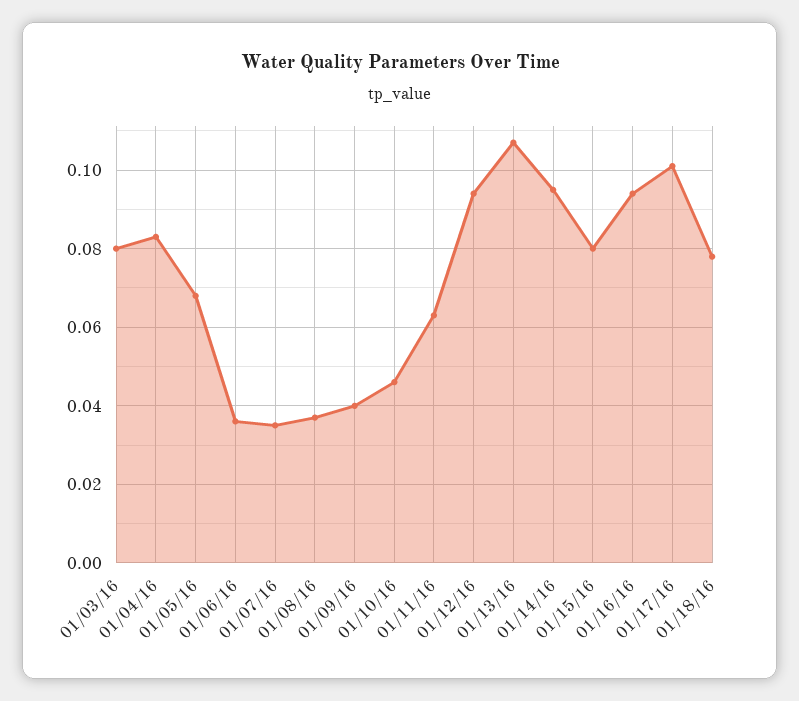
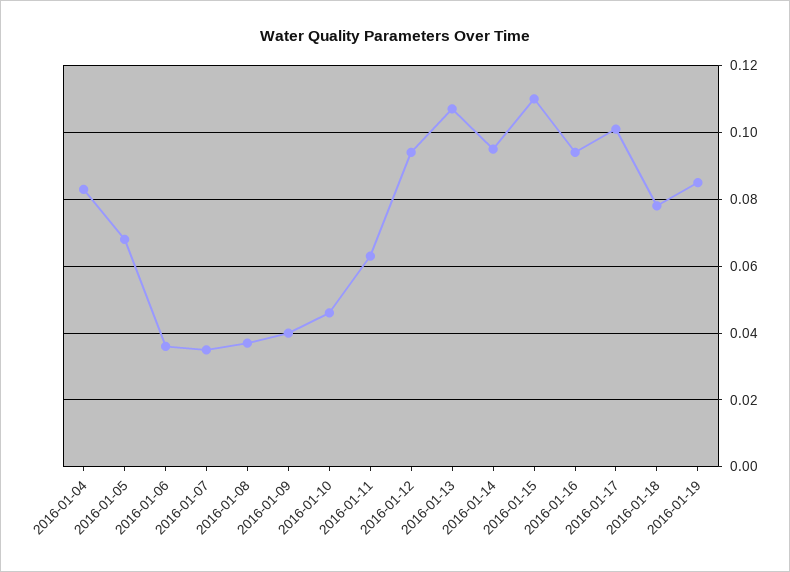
01/03/16: 0.08 -> none
01/15/16: 0.08 -> 0.11
2016-01-19: none -> 0.085

